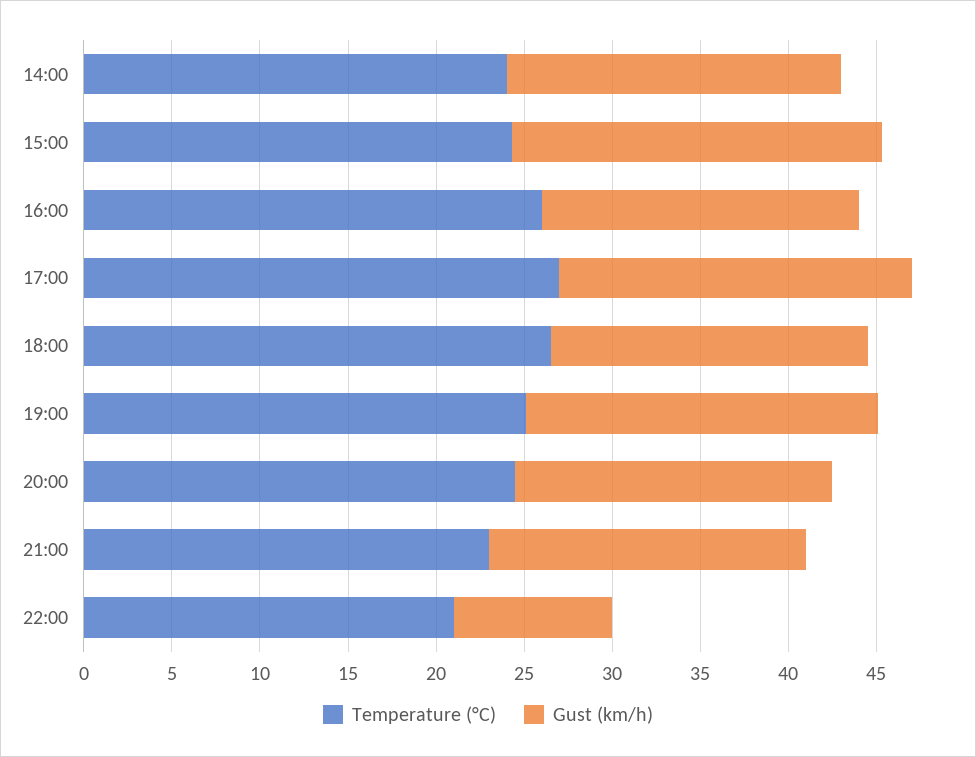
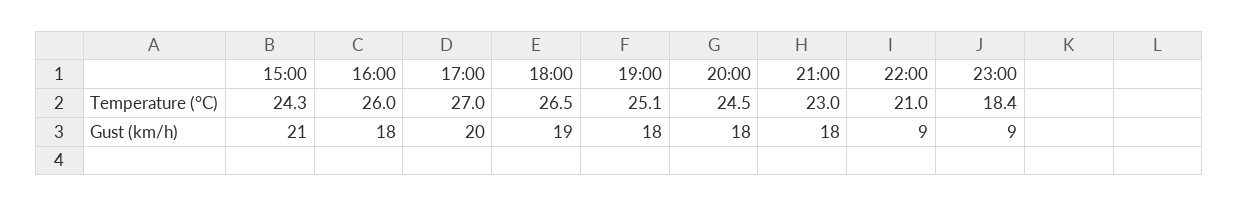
Temperature (°C), 14:00: 24 -> none
Gust (km/h), 14:00: 19 -> none
Gust (km/h), 18:00: 18 -> 19
Gust (km/h), 19:00: 20 -> 18
Temperature (°C), 23:00: none -> 18.4
Gust (km/h), 23:00: none -> 9

